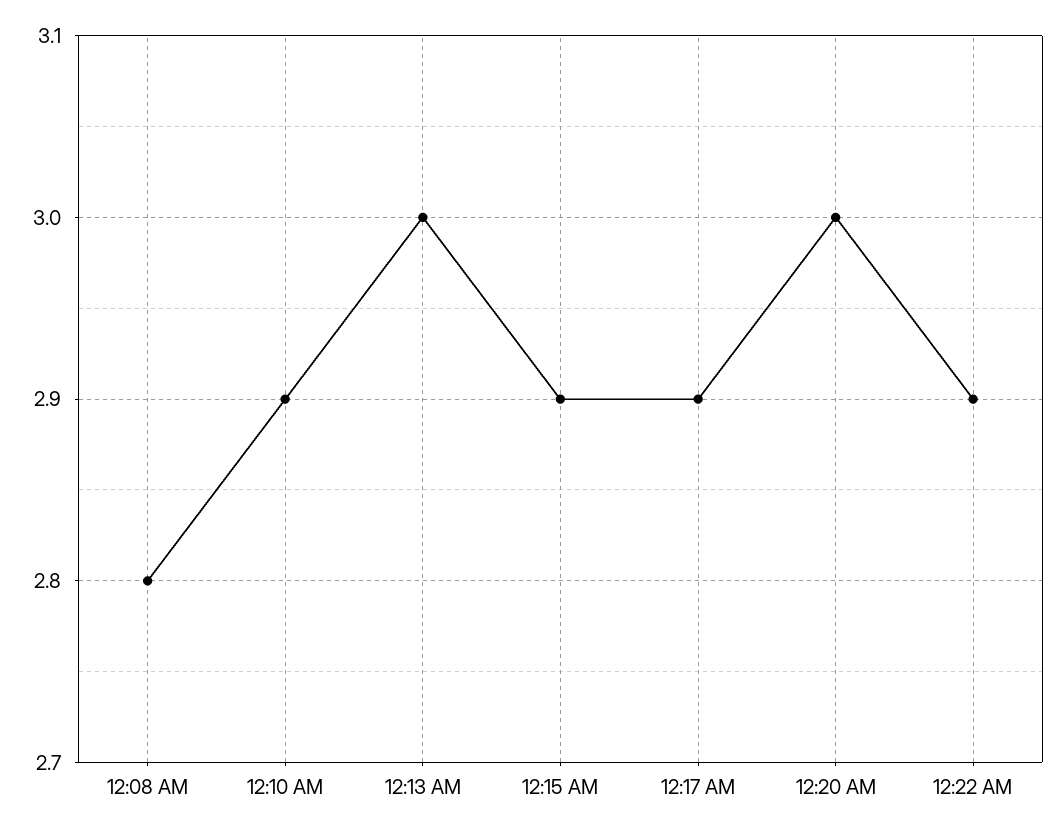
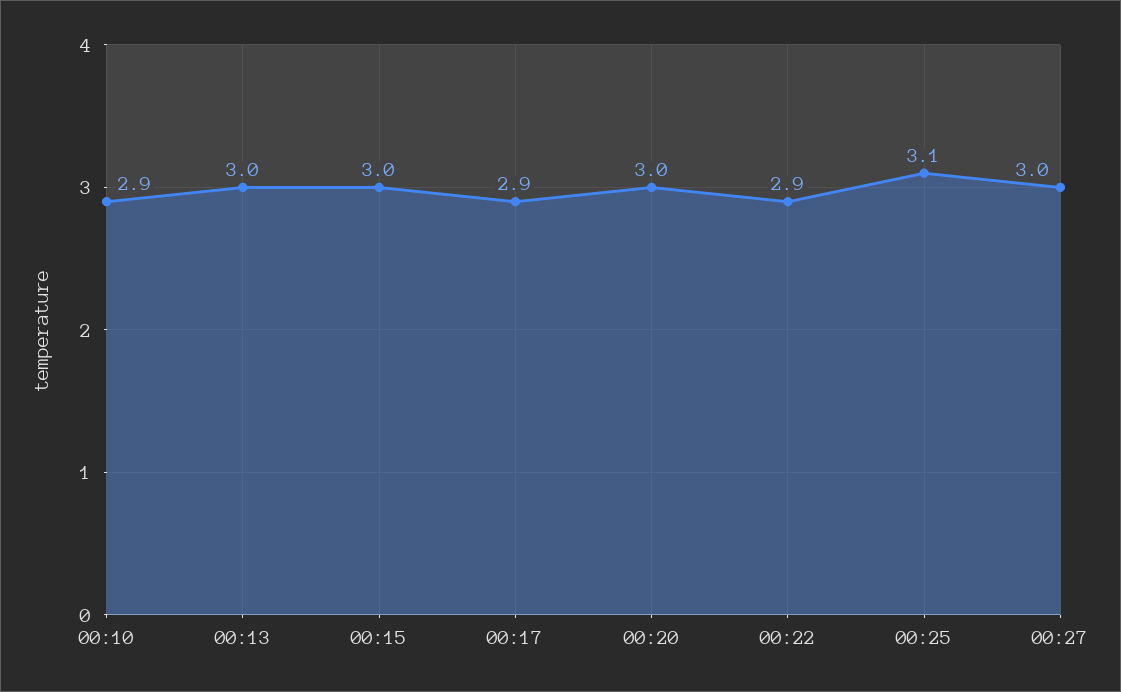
12:08 AM: 2.8 -> none
12:15 AM: 2.9 -> 3
00:25: none -> 3.1
00:27: none -> 3

